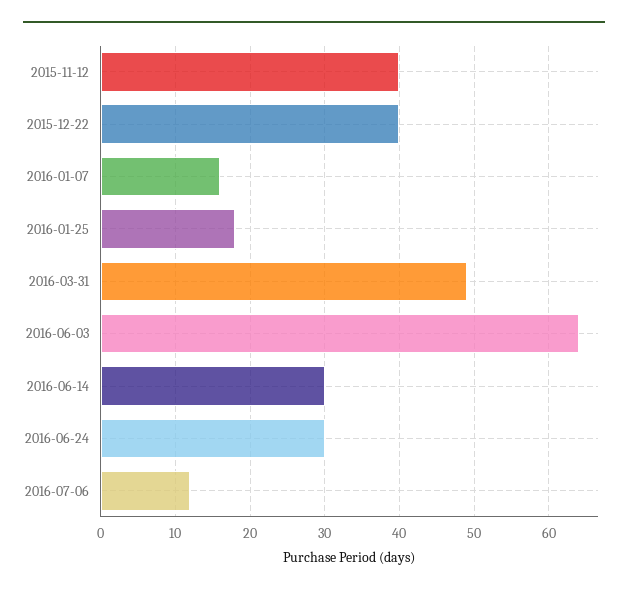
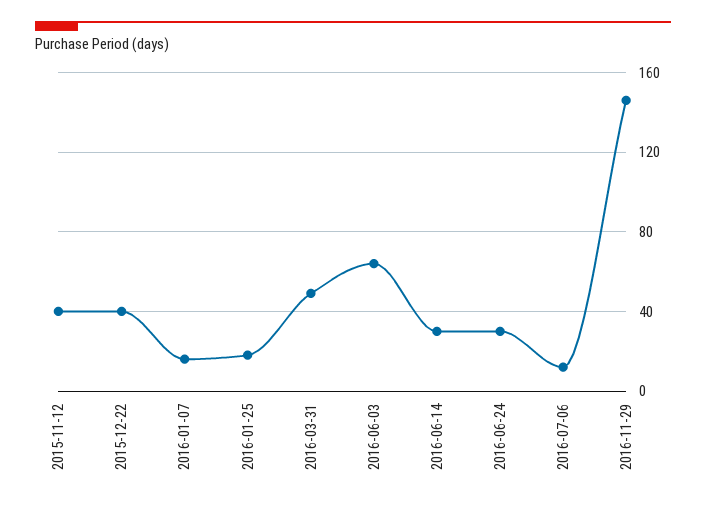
2016-11-29: none -> 145

